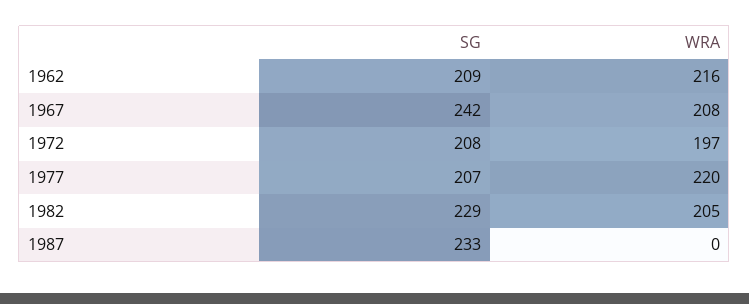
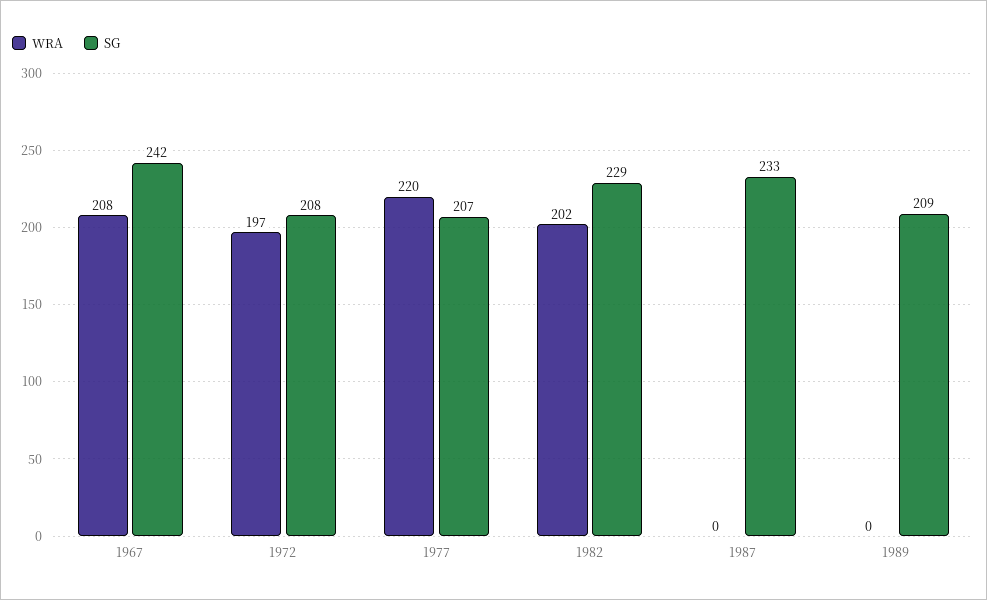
SG, 1962: 209 -> none
WRA, 1962: 216 -> none
WRA, 1982: 205 -> 202
WRA, 1989: none -> 0
SG, 1989: none -> 209

